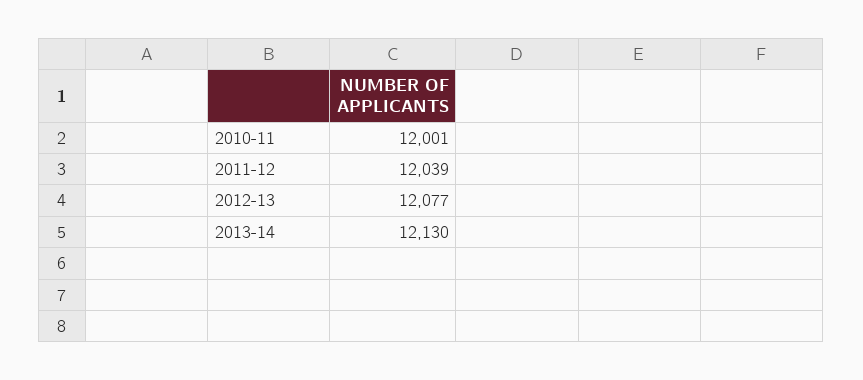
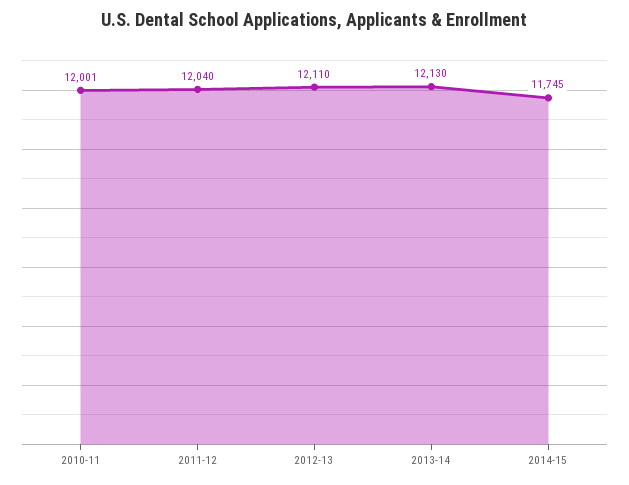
2011-12: 12039 -> 12040
2012-13: 12077 -> 12110
2014-15: none -> 11745

